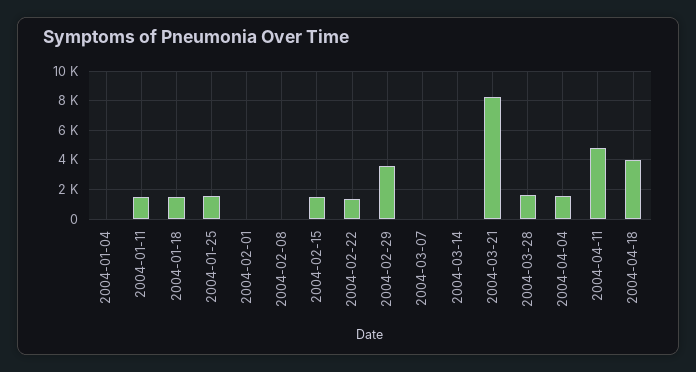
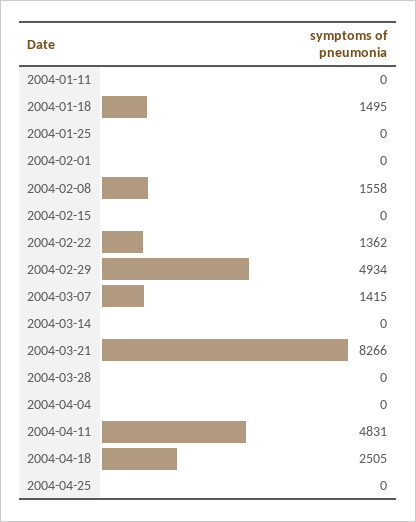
2004-01-04: 0 -> none
2004-01-11: 1500 -> 0
2004-01-25: 1500 -> 0
2004-02-08: 0 -> 1558
2004-02-15: 1500 -> 0
2004-02-29: 3500 -> 4934
2004-03-07: 0 -> 1415
2004-03-28: 1500 -> 0
2004-04-04: 1500 -> 0
2004-04-18: 4000 -> 2505
2004-04-25: none -> 0

